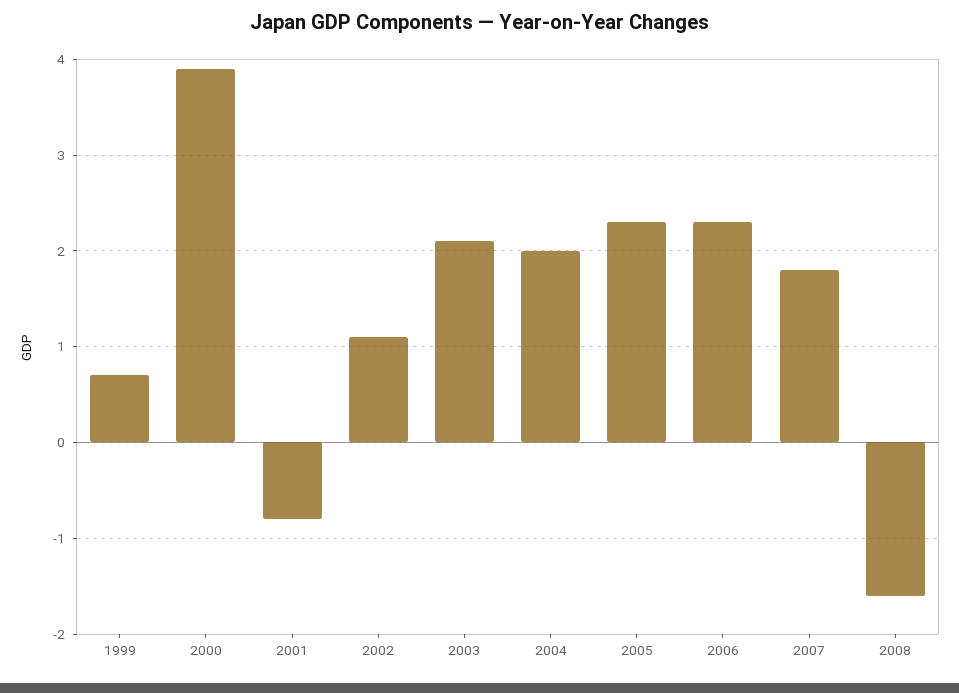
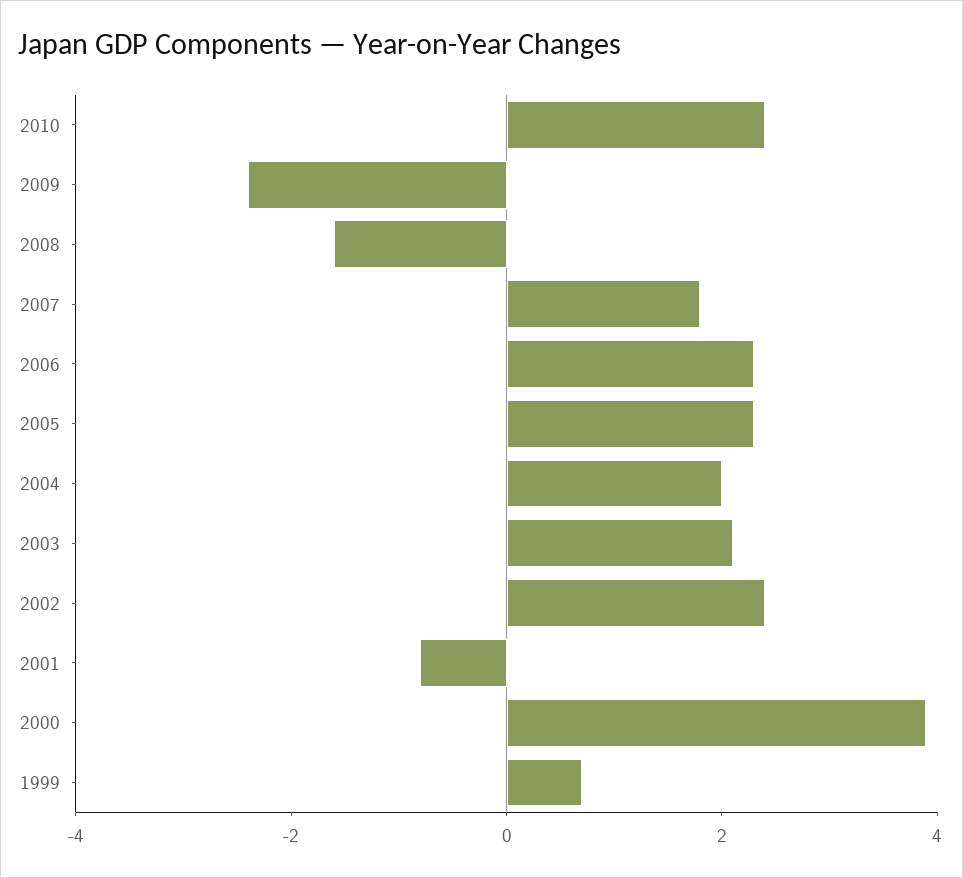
2002: 1.1 -> 2.5
2010: none -> 2.5
2009: none -> -2.5

